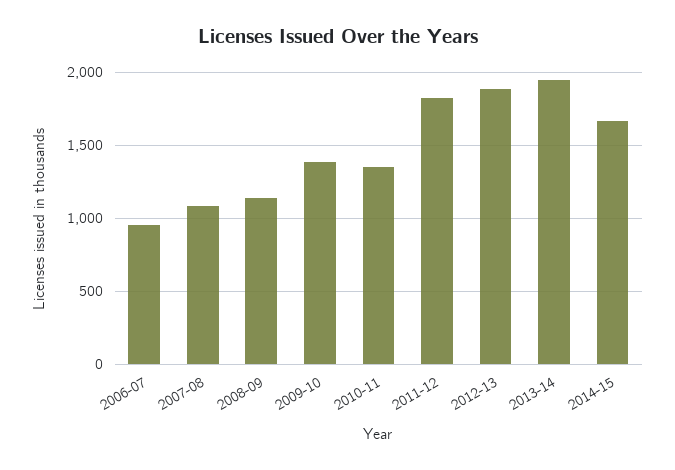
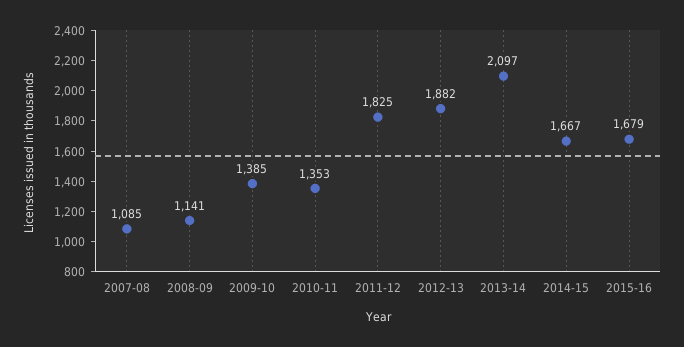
2006-07: 950 -> none
2013-14: 1950 -> 2097
2015-16: none -> 1679

